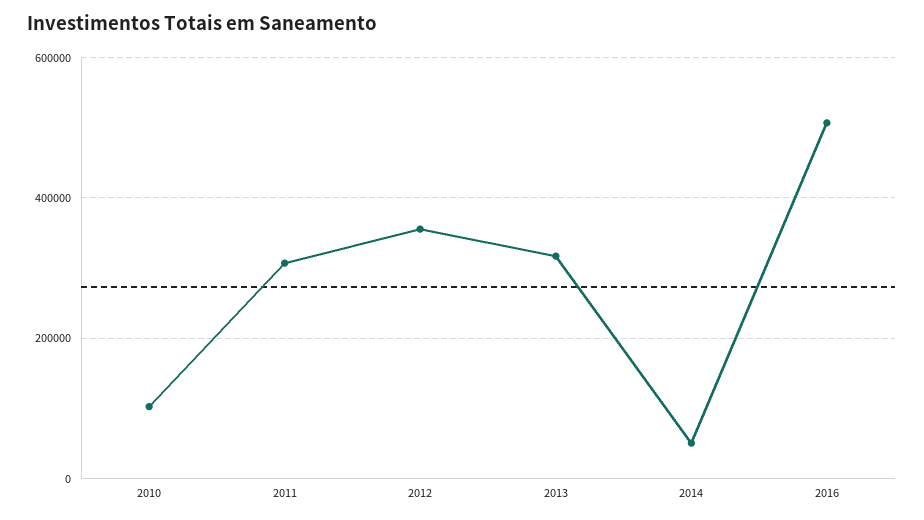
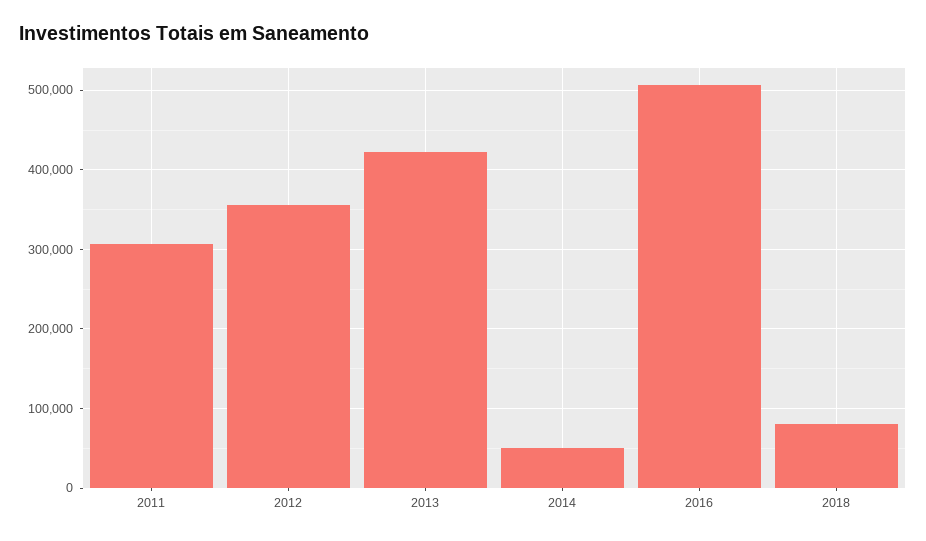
2010: 100000 -> none
2013: 320000 -> 420000
2018: none -> 80000

